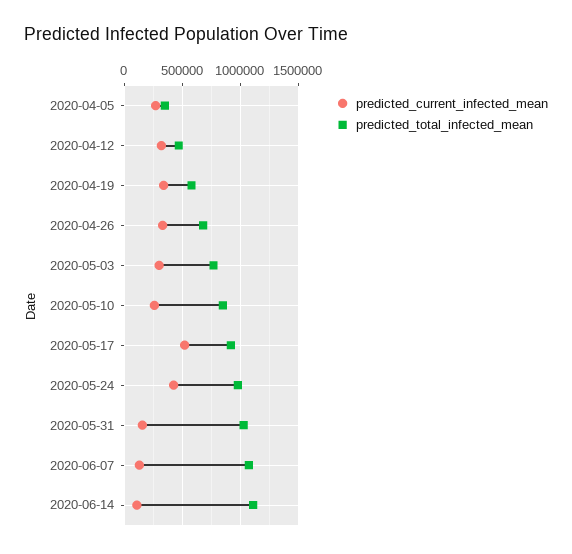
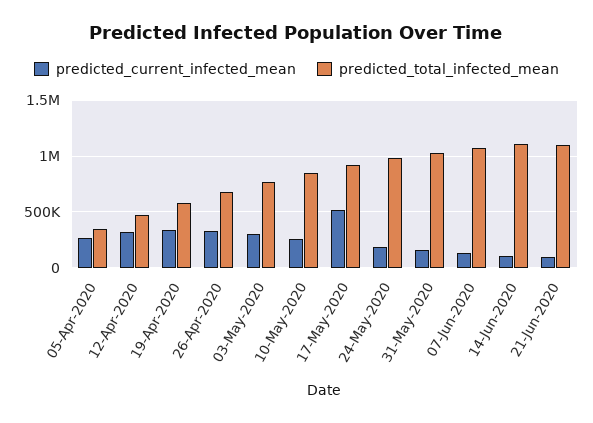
predicted_current_infected_mean, 2020-05-24: 400000 -> 200000
predicted_current_infected_mean, 21-Jun-2020: none -> 100000
predicted_total_infected_mean, 21-Jun-2020: none -> 1100000

